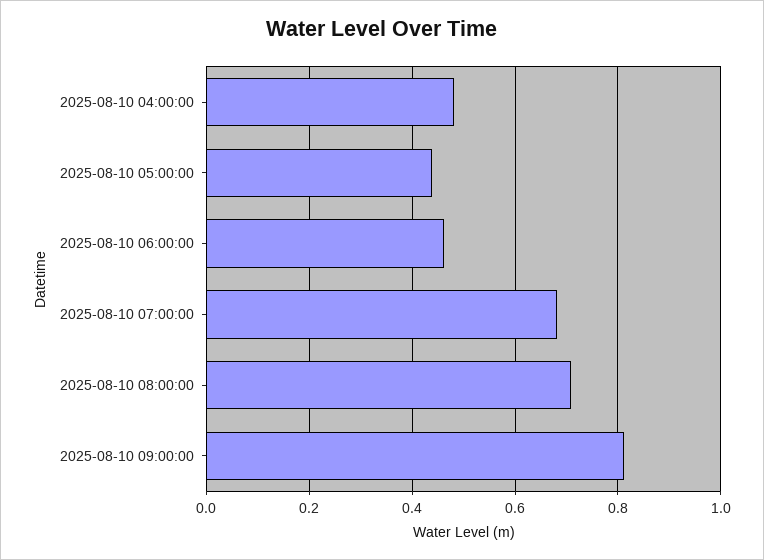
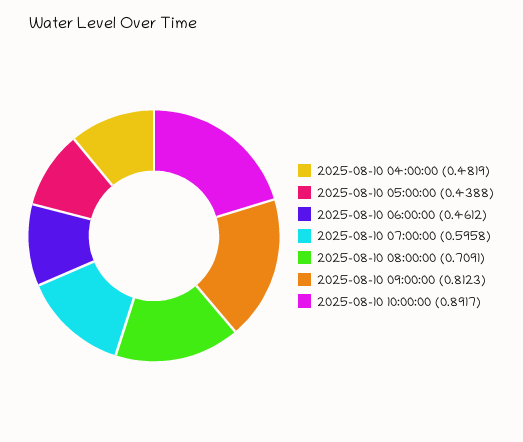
2025-08-10 07:00:00: 0.68 -> 0.5958
2025-08-10 10:00:00: none -> 0.8917

